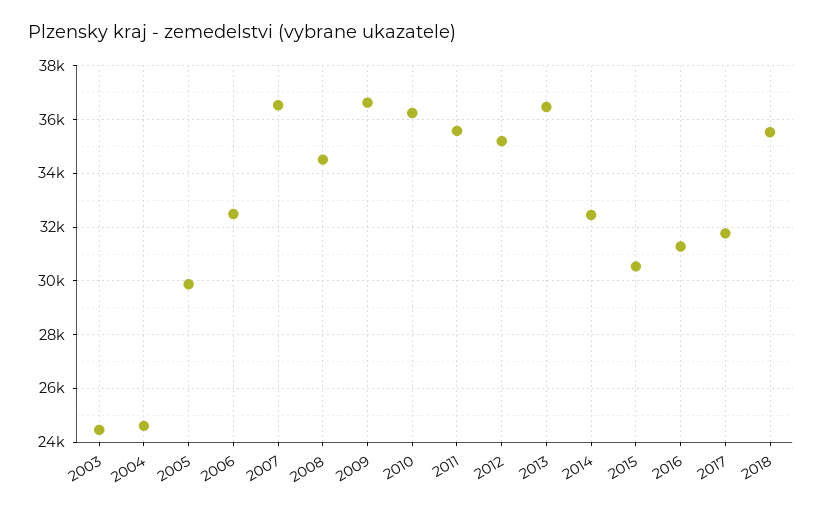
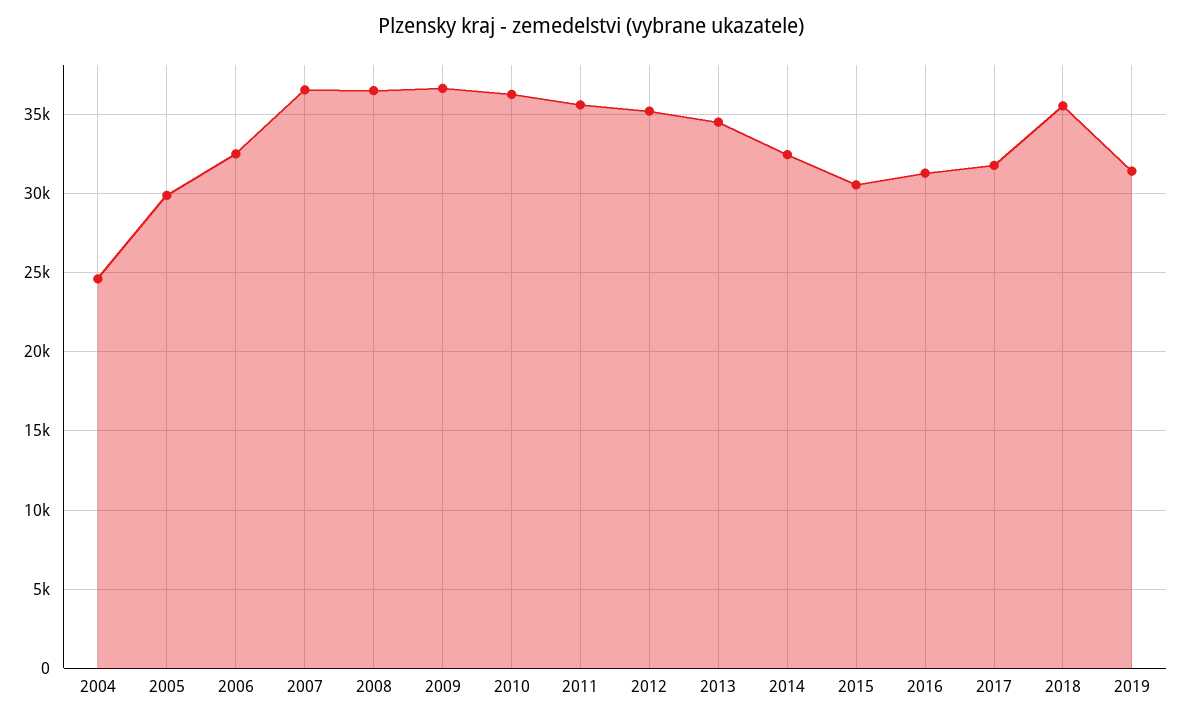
2003: 24500 -> none
2008: 34500 -> 36500
2013: 36500 -> 34500
2019: none -> 31500

